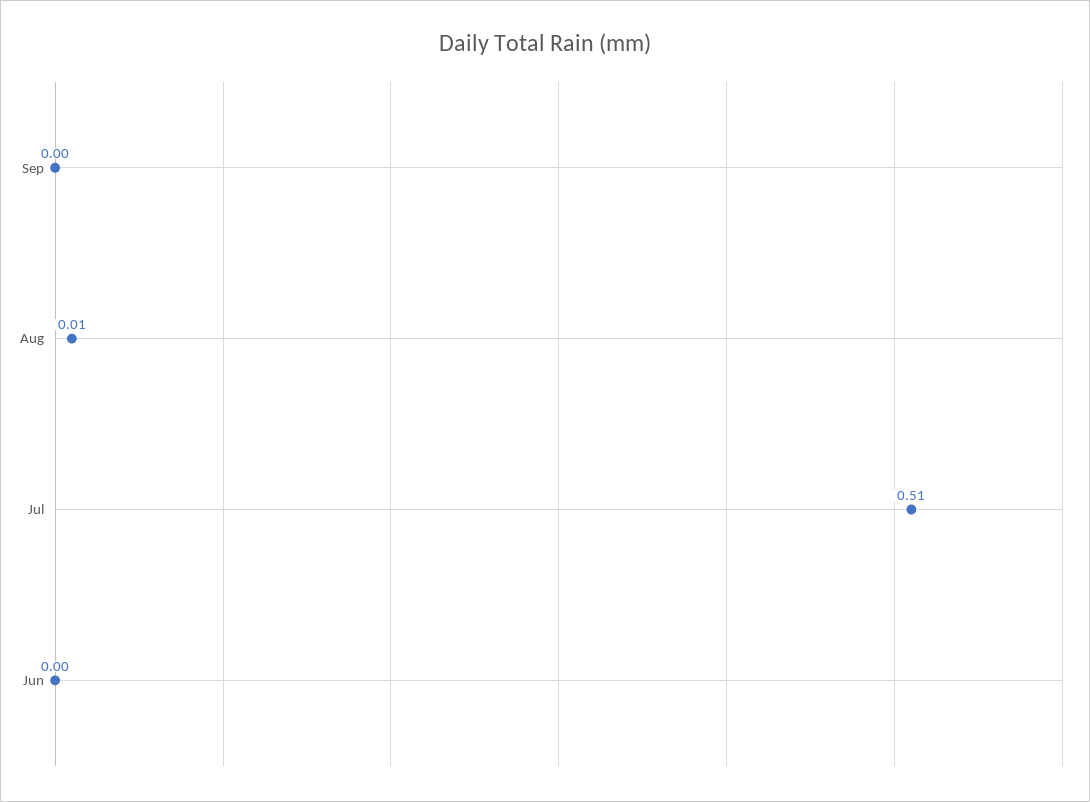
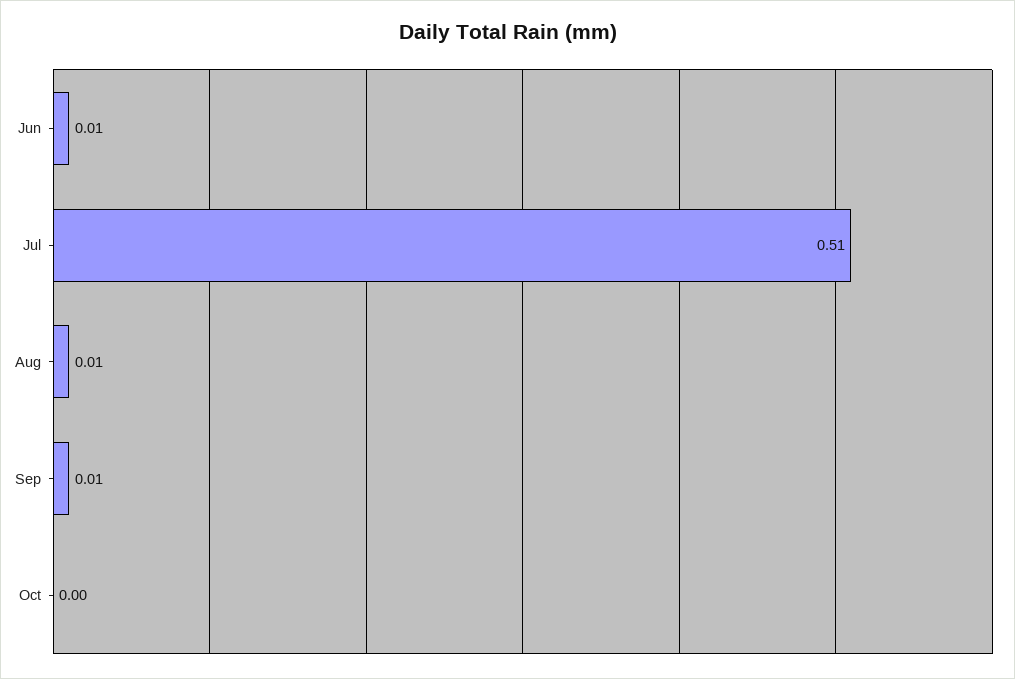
Sep: 0 -> 0.01
Jun: 0 -> 0.01
Oct: none -> 0

